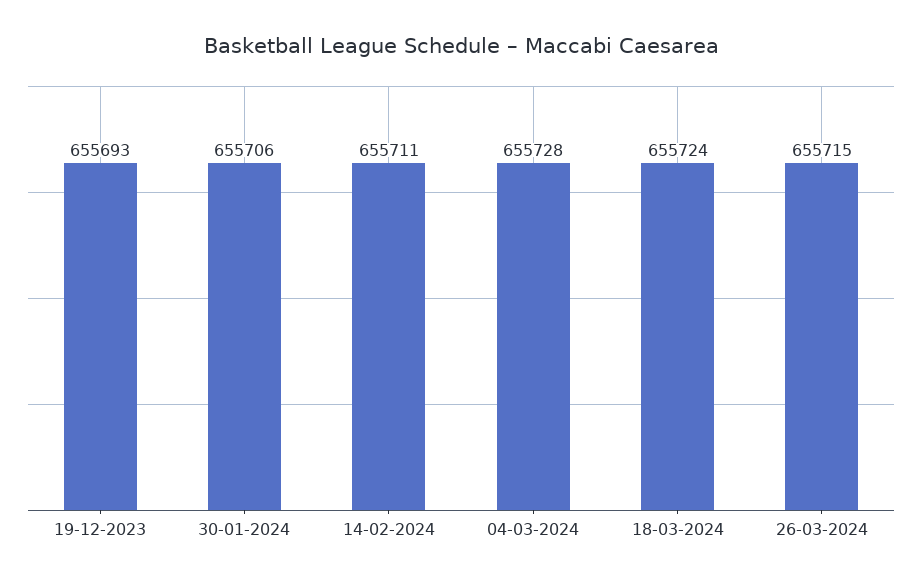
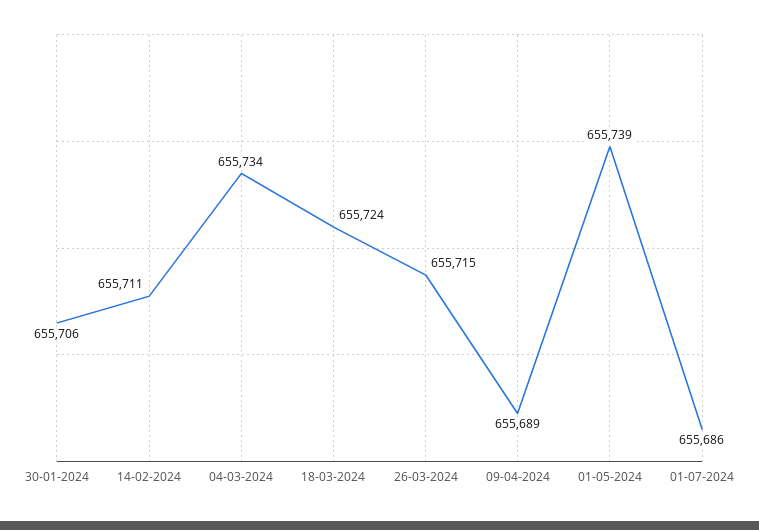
19-12-2023: 655693 -> none
04-03-2024: 655728 -> 655734
09-04-2024: none -> 655689
01-05-2024: none -> 655739
01-07-2024: none -> 655686

